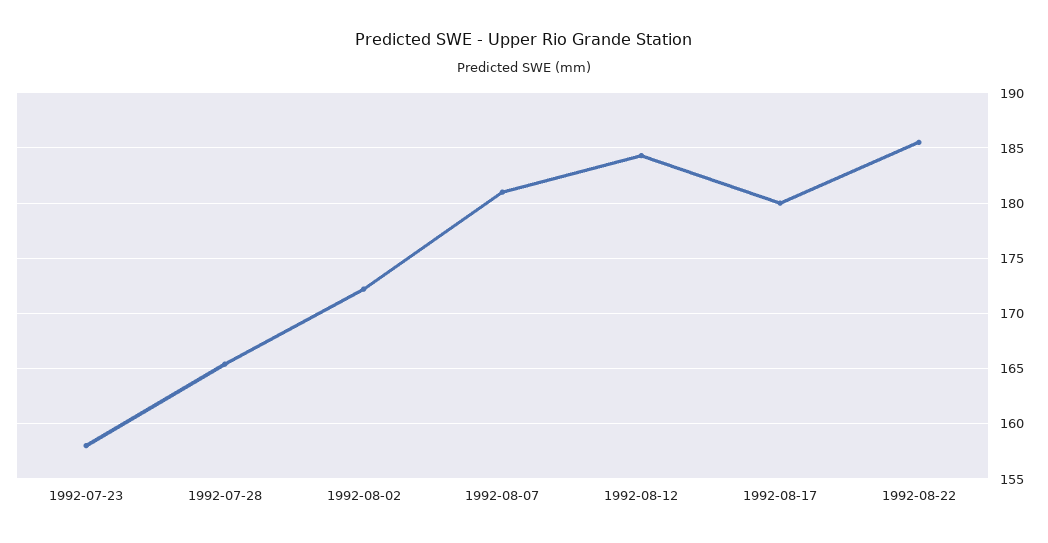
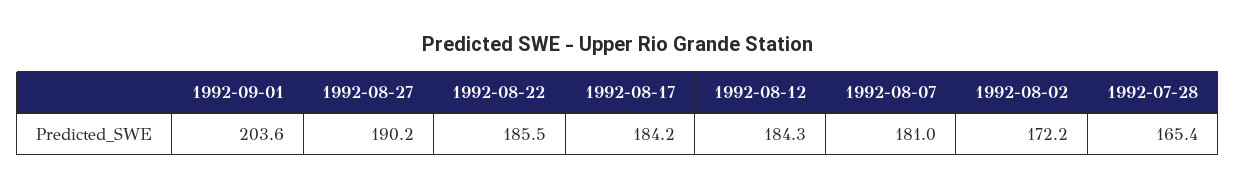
1992-07-23: 158 -> none
1992-08-17: 180 -> 184.2
1992-09-01: none -> 203.6
1992-08-27: none -> 190.2

